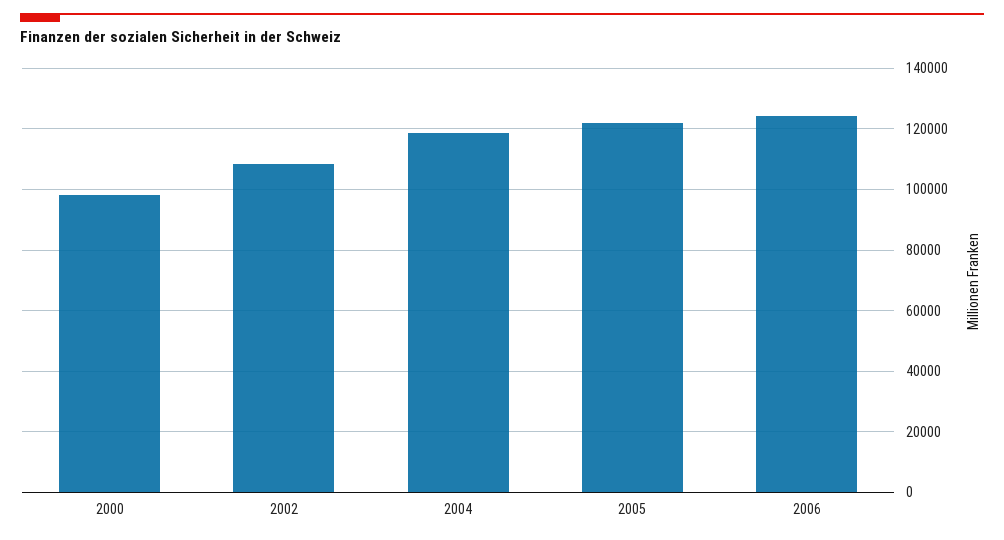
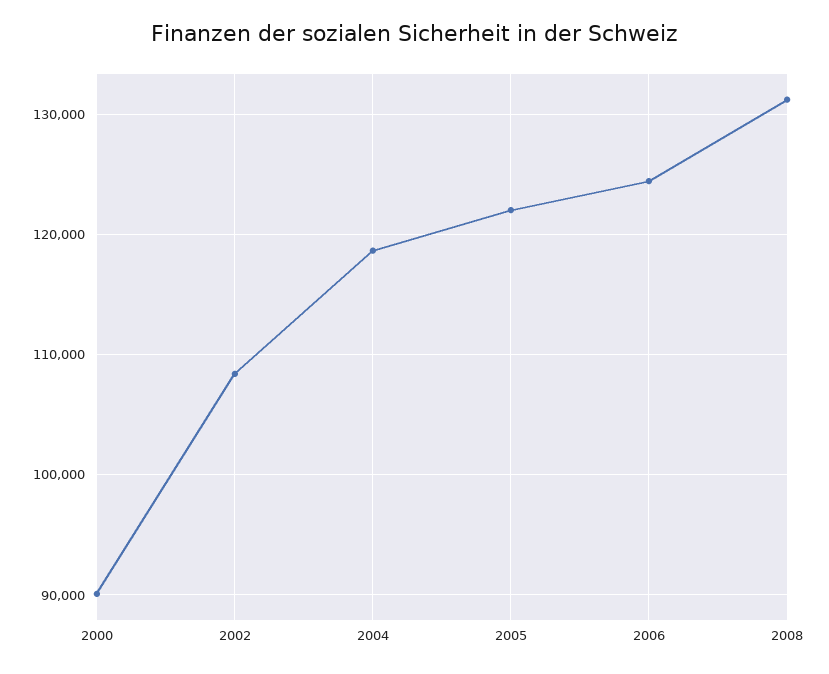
2000: 98000 -> 90000
2008: none -> 131000

